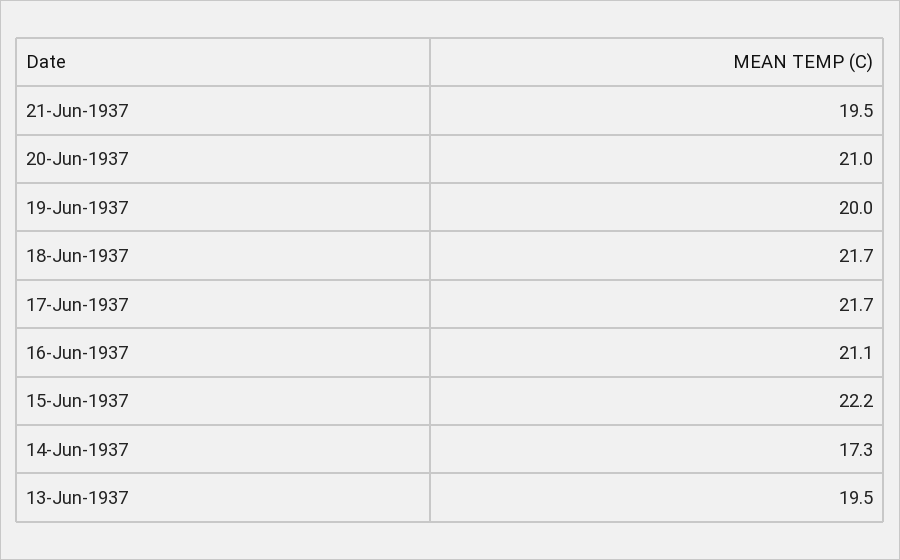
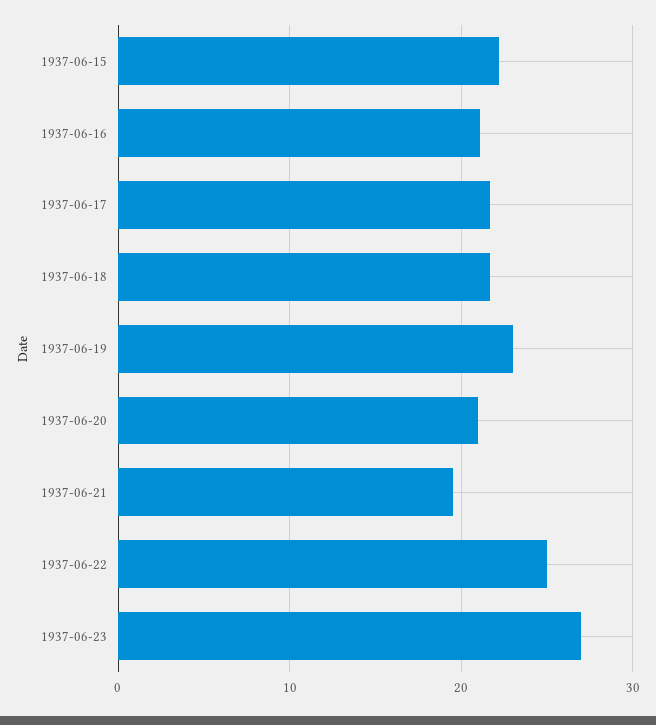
19-Jun-1937: 20 -> 23
14-Jun-1937: 17.3 -> none
13-Jun-1937: 19.5 -> none
1937-06-22: none -> 25
1937-06-23: none -> 27

